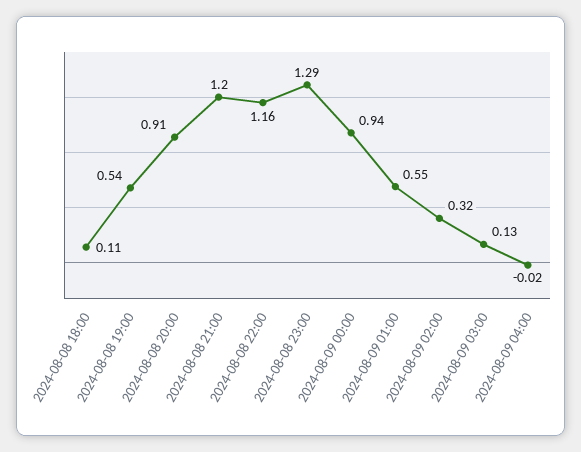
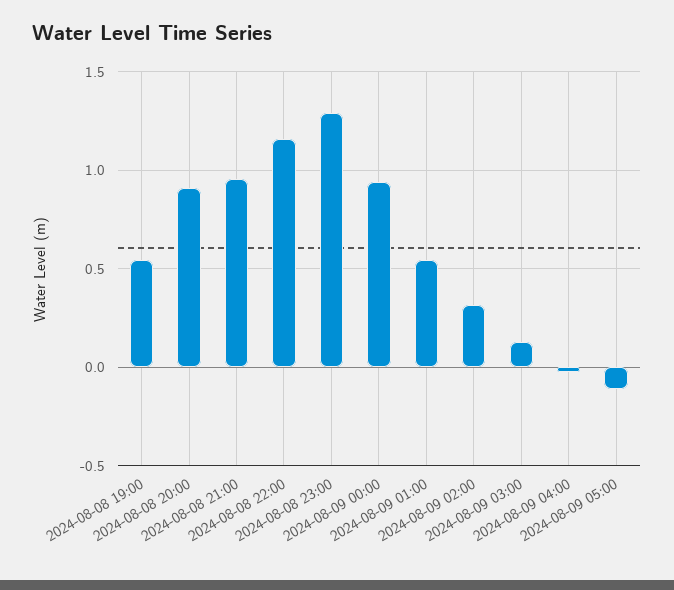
2024-08-08 18:00: 0.11 -> none
2024-08-08 21:00: 1.2 -> 0.95
2024-08-09 05:00: none -> -0.1

